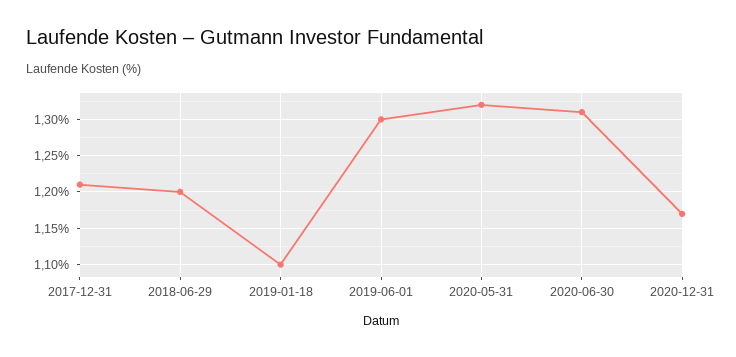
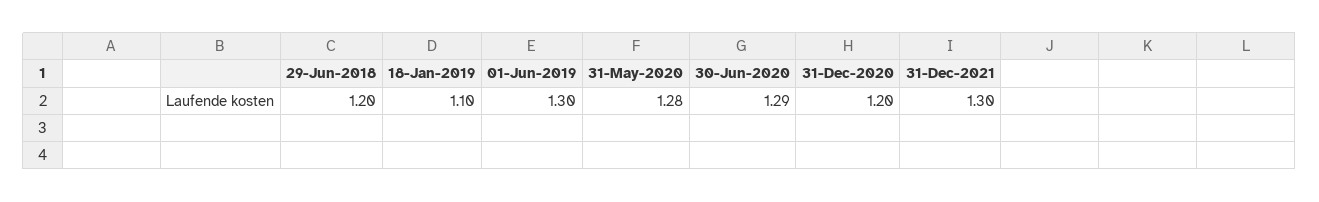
2017-12-31: 1.21 -> none
2020-05-31: 1.32 -> 1.28
2020-06-30: 1.31 -> 1.29
2020-12-31: 1.17 -> 1.2
31-Dec-2021: none -> 1.3

